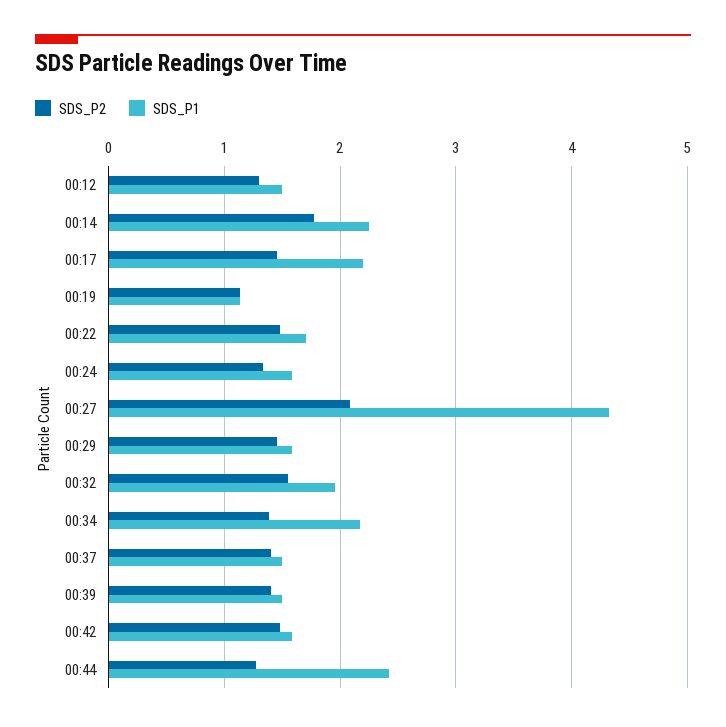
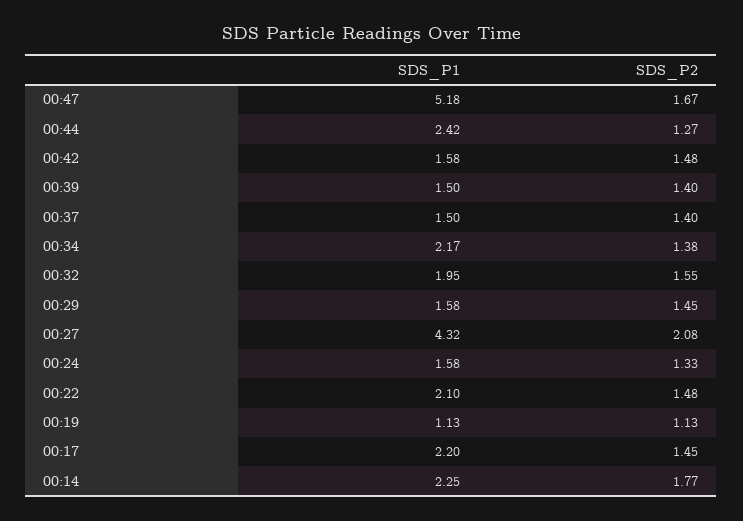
SDS_P2, 00:12: 1.3 -> none
SDS_P1, 00:12: 1.5 -> none
SDS_P1, 00:22: 1.7 -> 2.1
SDS_P1, 00:47: none -> 5.18
SDS_P2, 00:47: none -> 1.67

